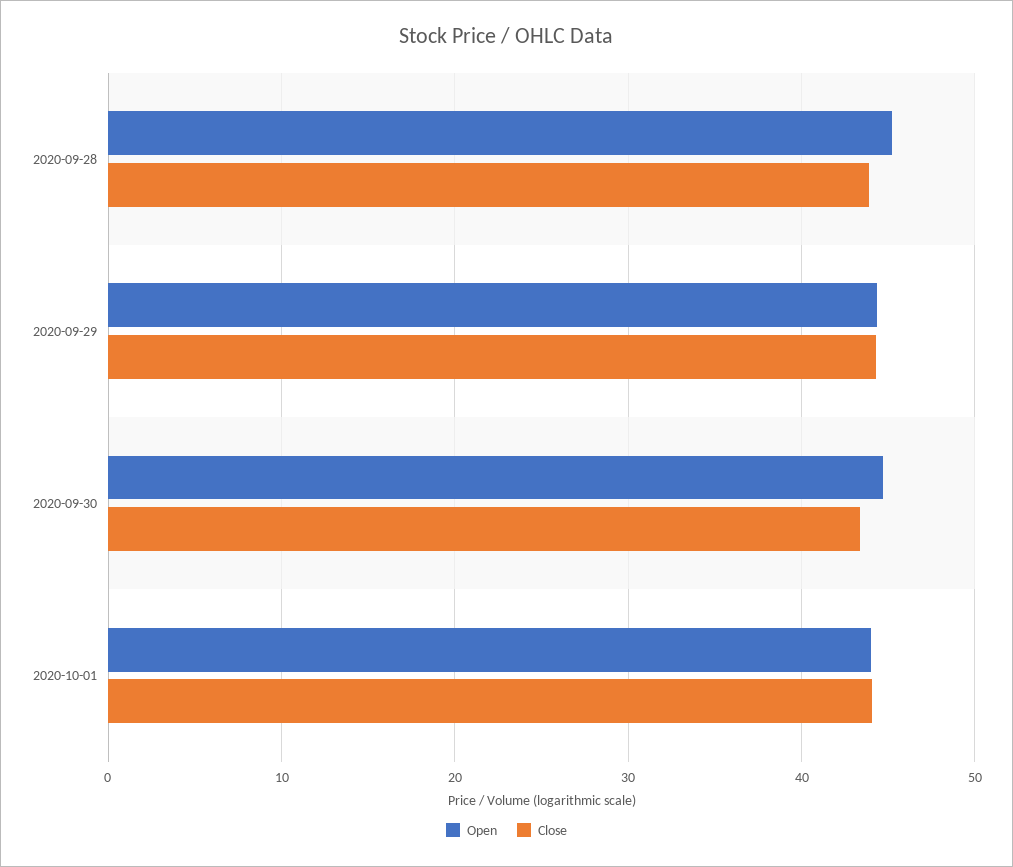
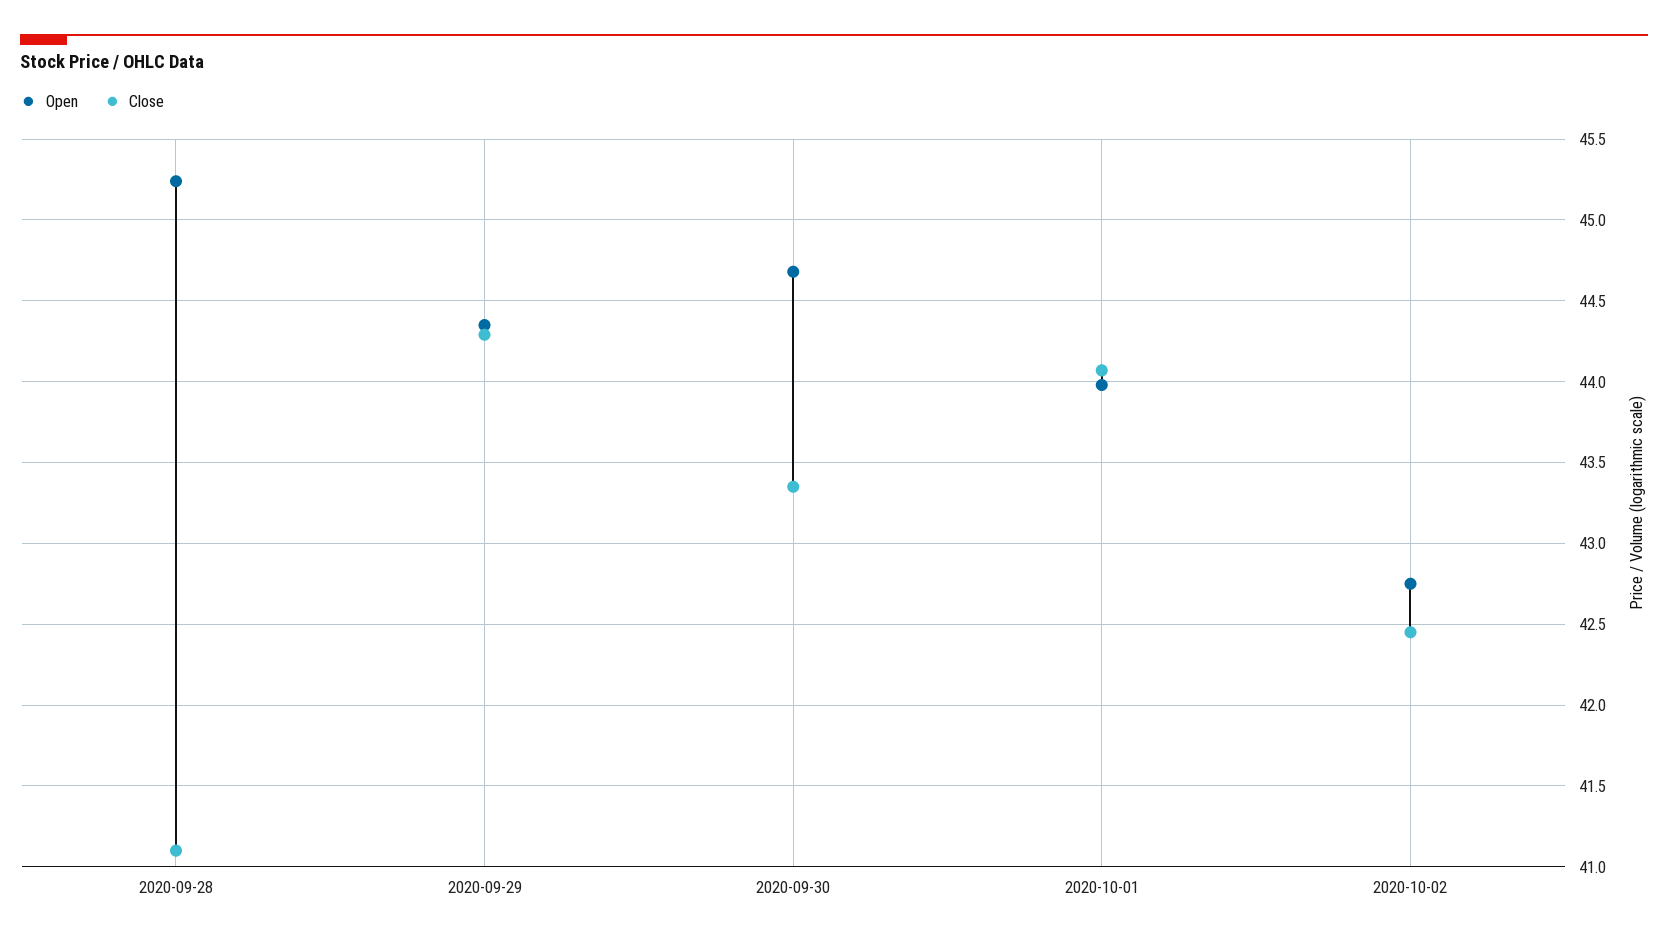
Close, 2020-09-28: 44 -> 41.1
Open, 2020-10-02: none -> 42.75
Close, 2020-10-02: none -> 42.45

